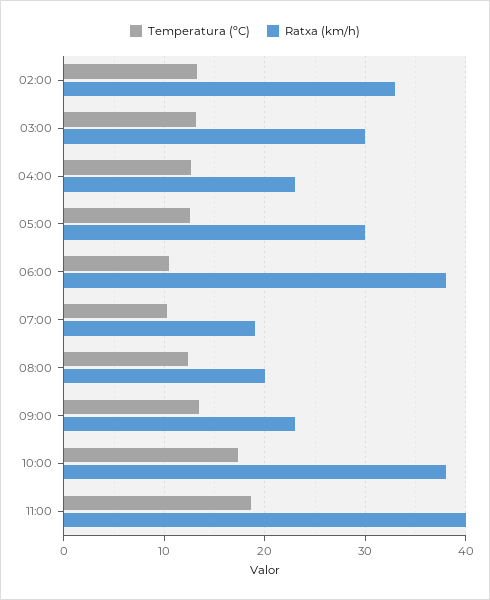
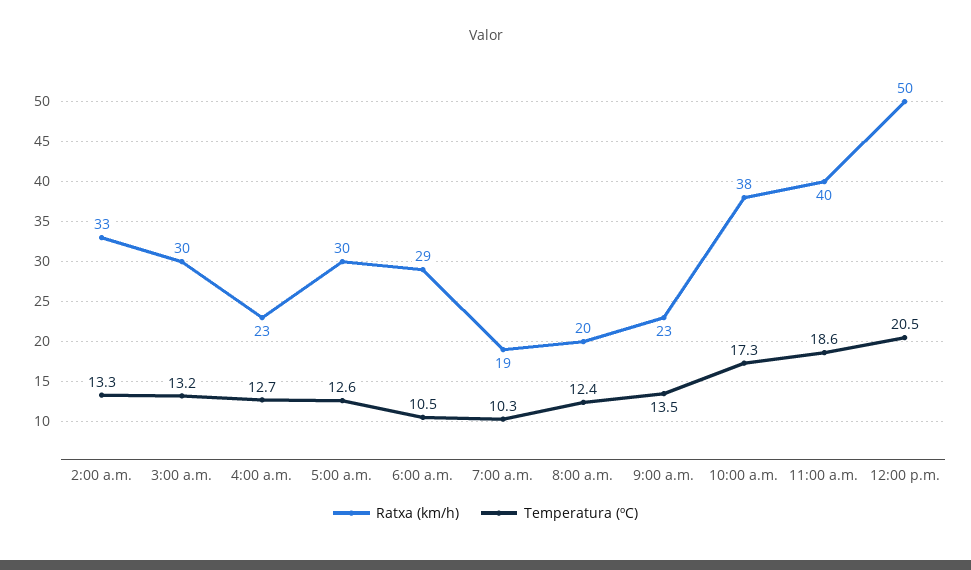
Ratxa (km/h), 06:00: 38 -> 29
Ratxa (km/h), 12:00 p.m.: none -> 50
Temperatura (ºC), 12:00 p.m.: none -> 20.5

